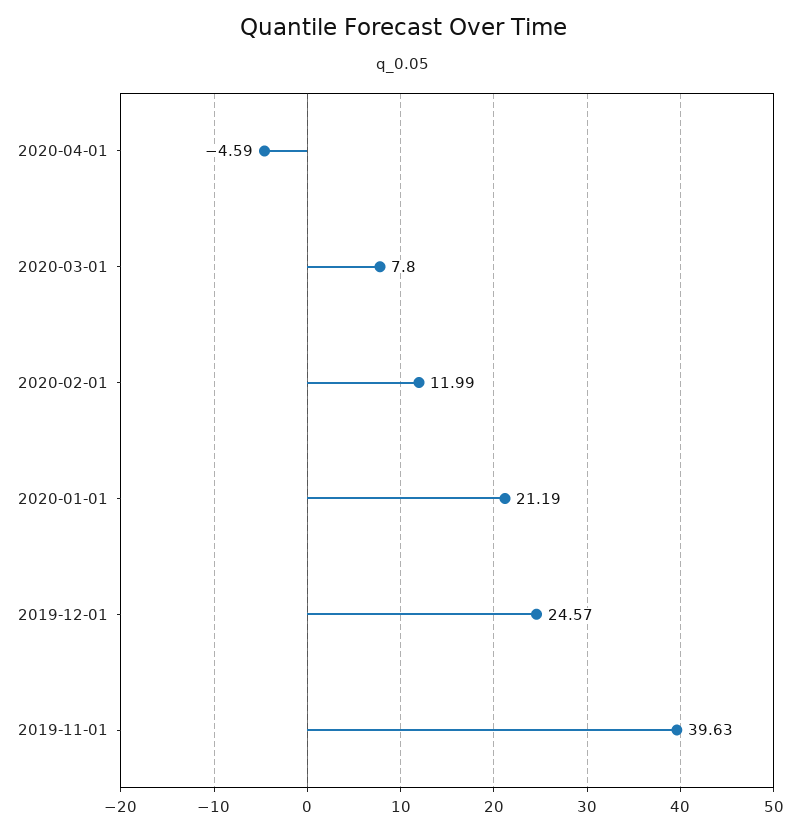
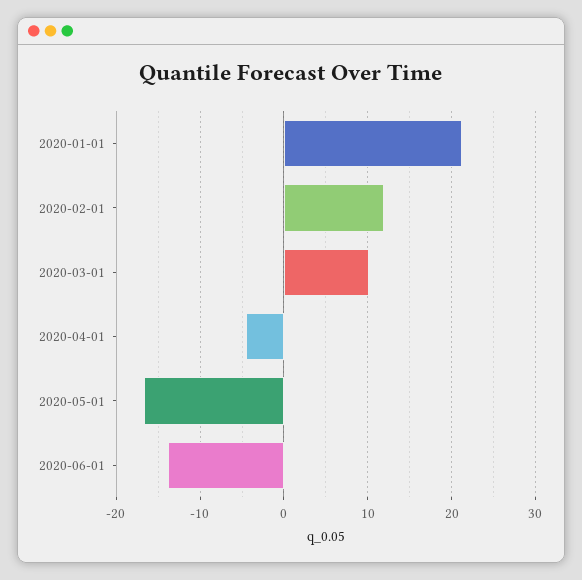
2020-03-01: 7.8 -> 10
2019-12-01: 24.57 -> none
2019-11-01: 39.63 -> none
2020-05-01: none -> -17
2020-06-01: none -> -14

